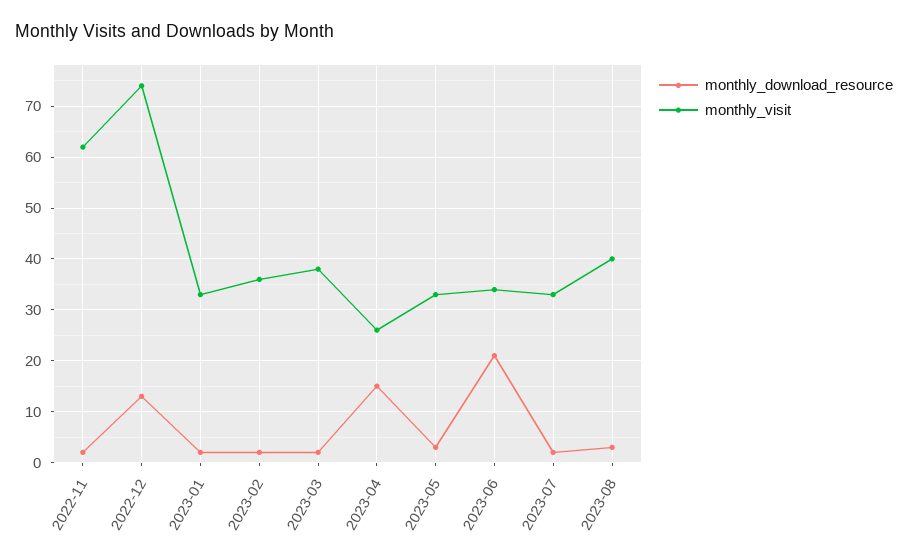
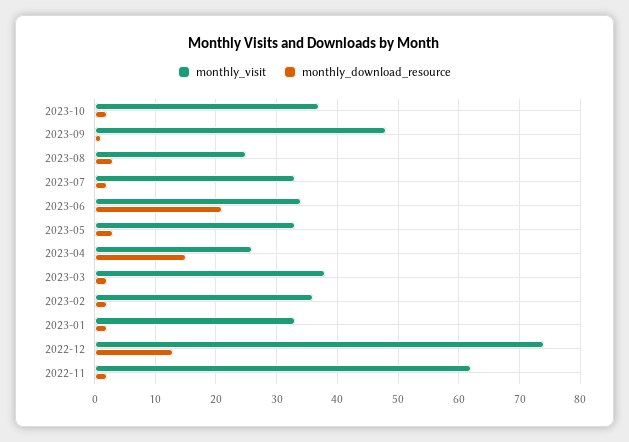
monthly_visit, 2023-08: 40 -> 25
monthly_visit, 2023-10: none -> 37
monthly_download_resource, 2023-10: none -> 2
monthly_visit, 2023-09: none -> 48
monthly_download_resource, 2023-09: none -> 1

